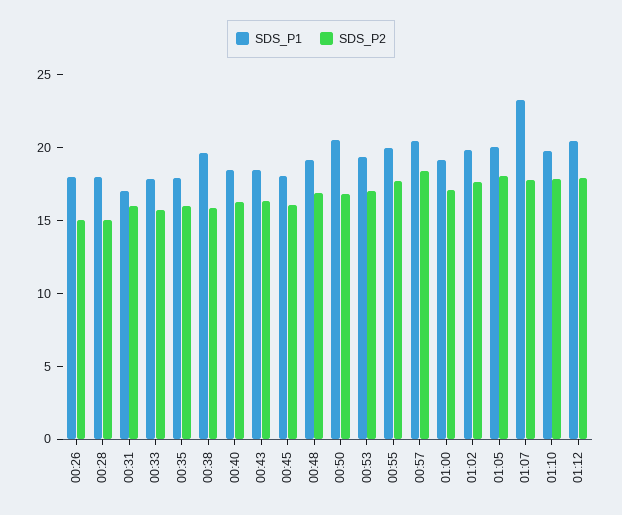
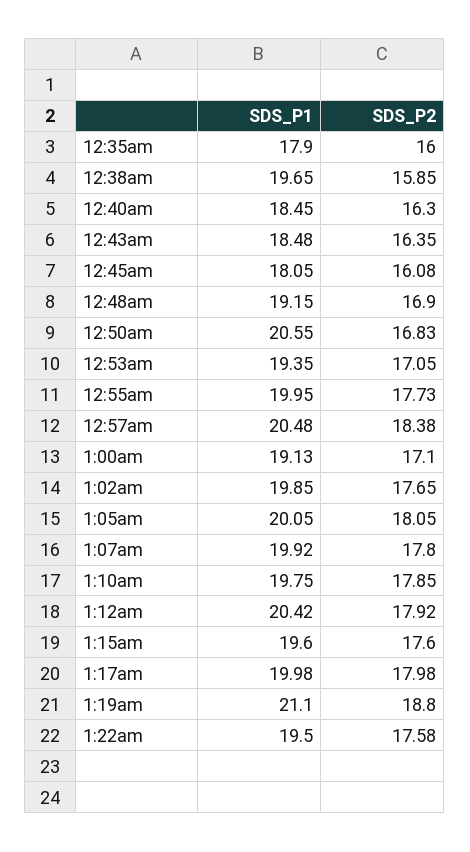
SDS_P1, 00:26: 18 -> none
SDS_P2, 00:26: 15 -> none
SDS_P1, 00:28: 18 -> none
SDS_P2, 00:28: 15 -> none
SDS_P1, 00:31: 17 -> none
SDS_P2, 00:31: 16 -> none
SDS_P1, 00:33: 18 -> none
SDS_P2, 00:33: 16 -> none
SDS_P1, 01:07: 23 -> 19.92
SDS_P1, 1:15am: none -> 19.6
SDS_P2, 1:15am: none -> 17.6
SDS_P1, 1:17am: none -> 19.98
SDS_P2, 1:17am: none -> 17.98
SDS_P1, 1:19am: none -> 21.1
SDS_P2, 1:19am: none -> 18.8
SDS_P1, 1:22am: none -> 19.5
SDS_P2, 1:22am: none -> 17.58

